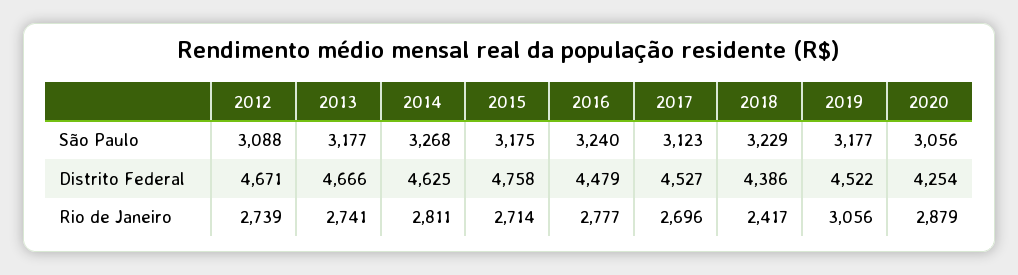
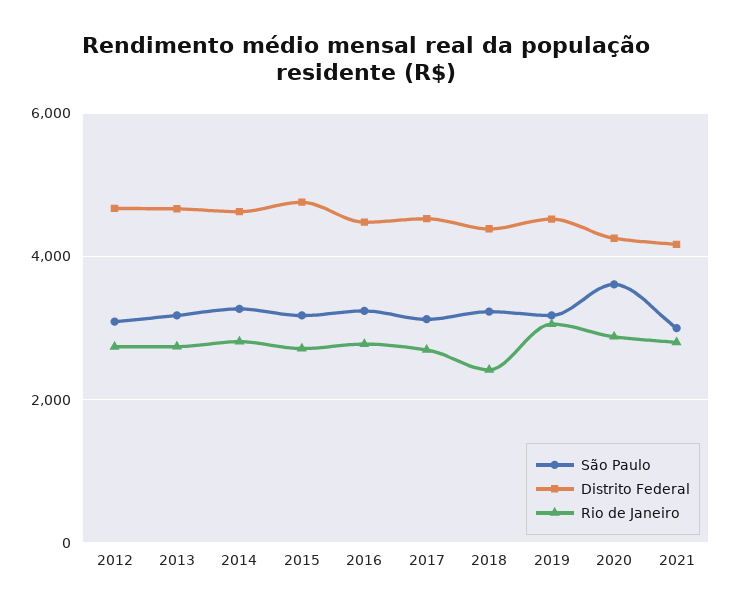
São Paulo, 2020: 3056 -> 3600
São Paulo, 2021: none -> 3000
Distrito Federal, 2021: none -> 4200
Rio de Janeiro, 2021: none -> 2800

